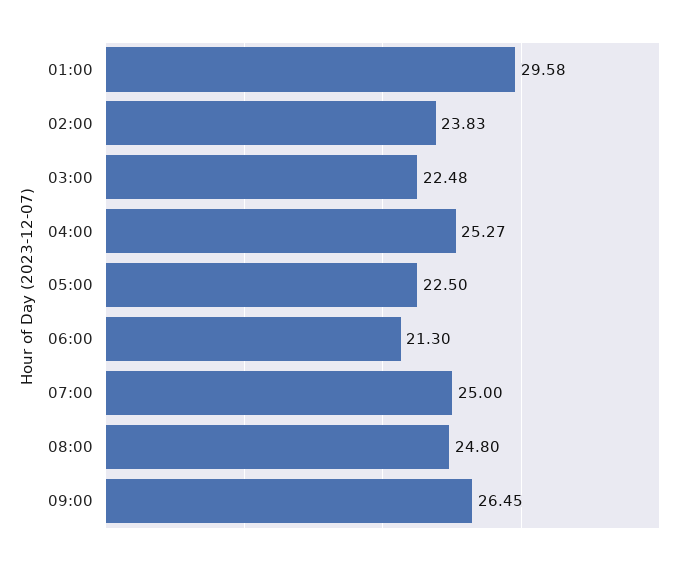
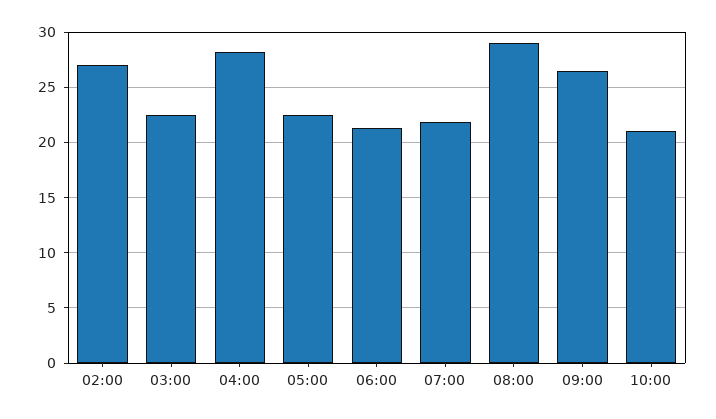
01:00: 29.58 -> none
02:00: 23.83 -> 27
04:00: 25.27 -> 28
07:00: 25 -> 22
08:00: 24.8 -> 29
10:00: none -> 21

